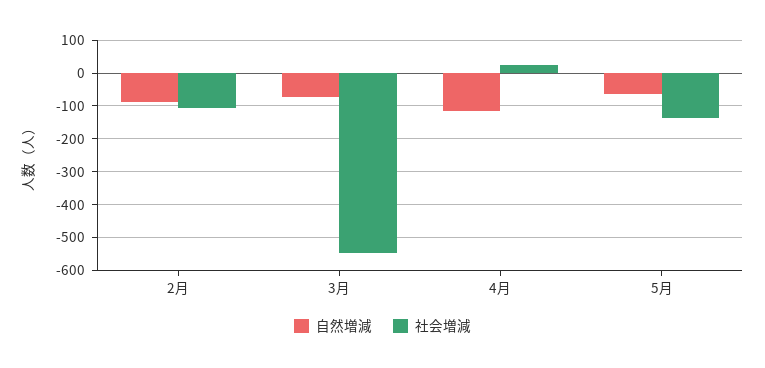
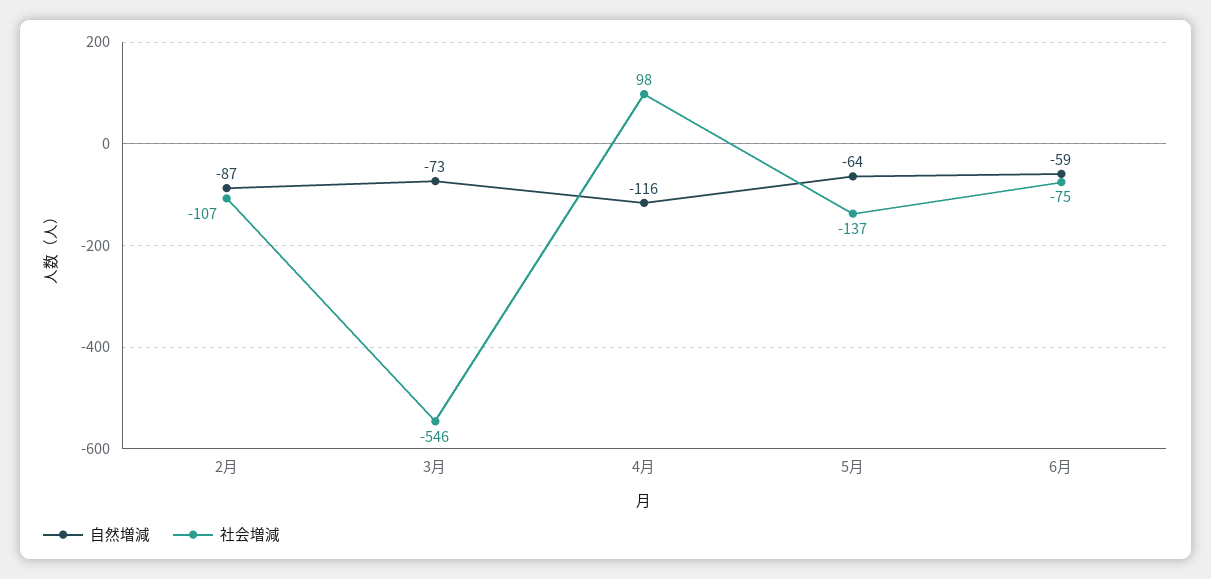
社会増減, 4月: 20 -> 98
自然増減, 6月: none -> -59
社会増減, 6月: none -> -75

